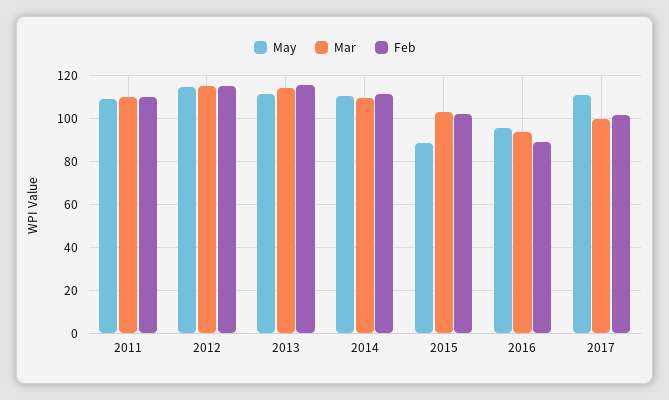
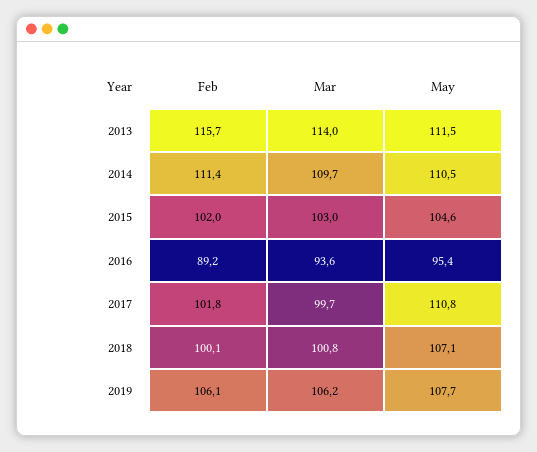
May, 2011: 110 -> none
Mar, 2011: 110 -> none
Feb, 2011: 110 -> none
May, 2012: 115 -> none
Mar, 2012: 115 -> none
Feb, 2012: 115 -> none
May, 2015: 90 -> 104.6
Feb, 2018: none -> 100.1
Mar, 2018: none -> 100.8
May, 2018: none -> 107.1
Feb, 2019: none -> 106.1
Mar, 2019: none -> 106.2
May, 2019: none -> 107.7

